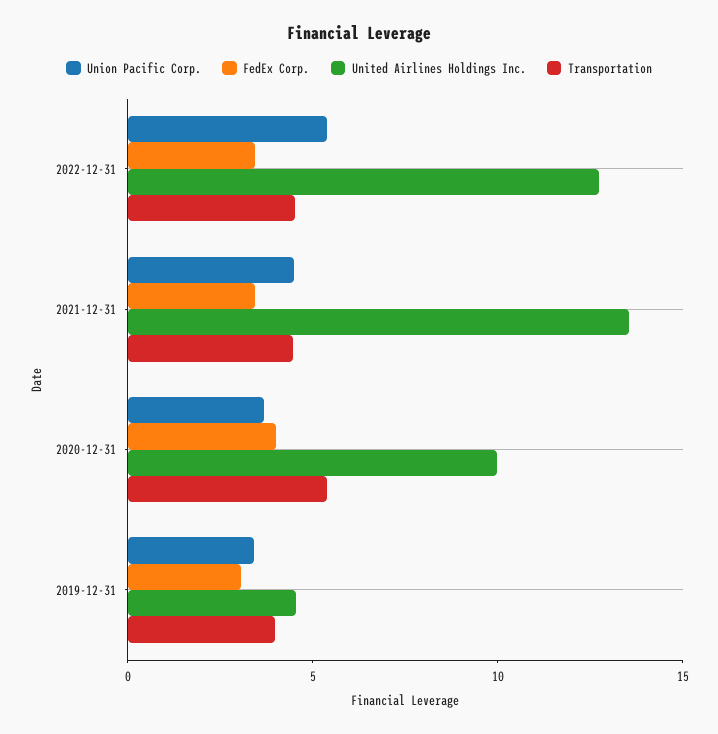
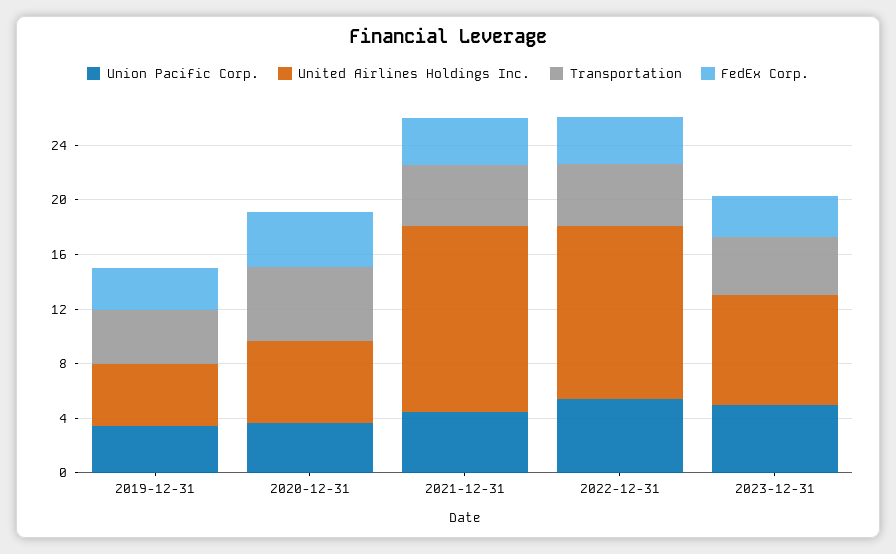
United Airlines Holdings Inc., 2020-12-31: 10 -> 6
Union Pacific Corp., 2023-12-31: none -> 5
United Airlines Holdings Inc., 2023-12-31: none -> 8
Transportation, 2023-12-31: none -> 4
FedEx Corp., 2023-12-31: none -> 3

